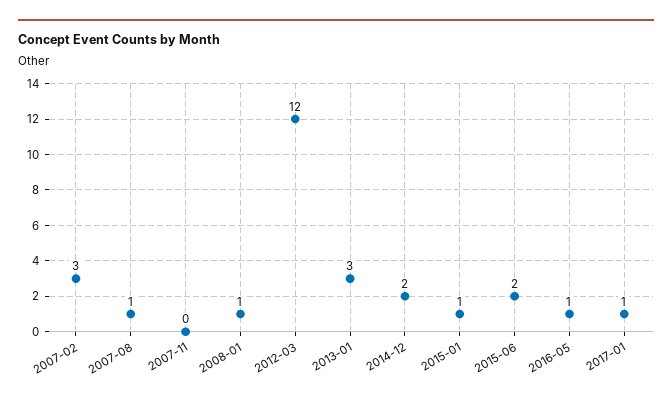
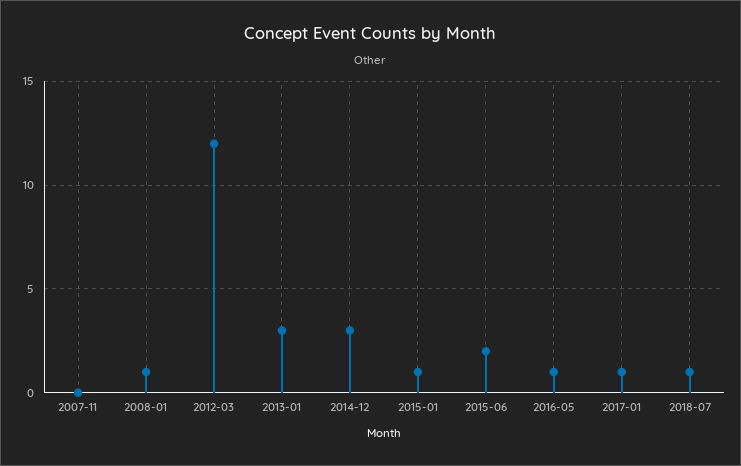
2007-02: 3 -> none
2007-08: 1 -> none
2014-12: 2 -> 3
2018-07: none -> 1

